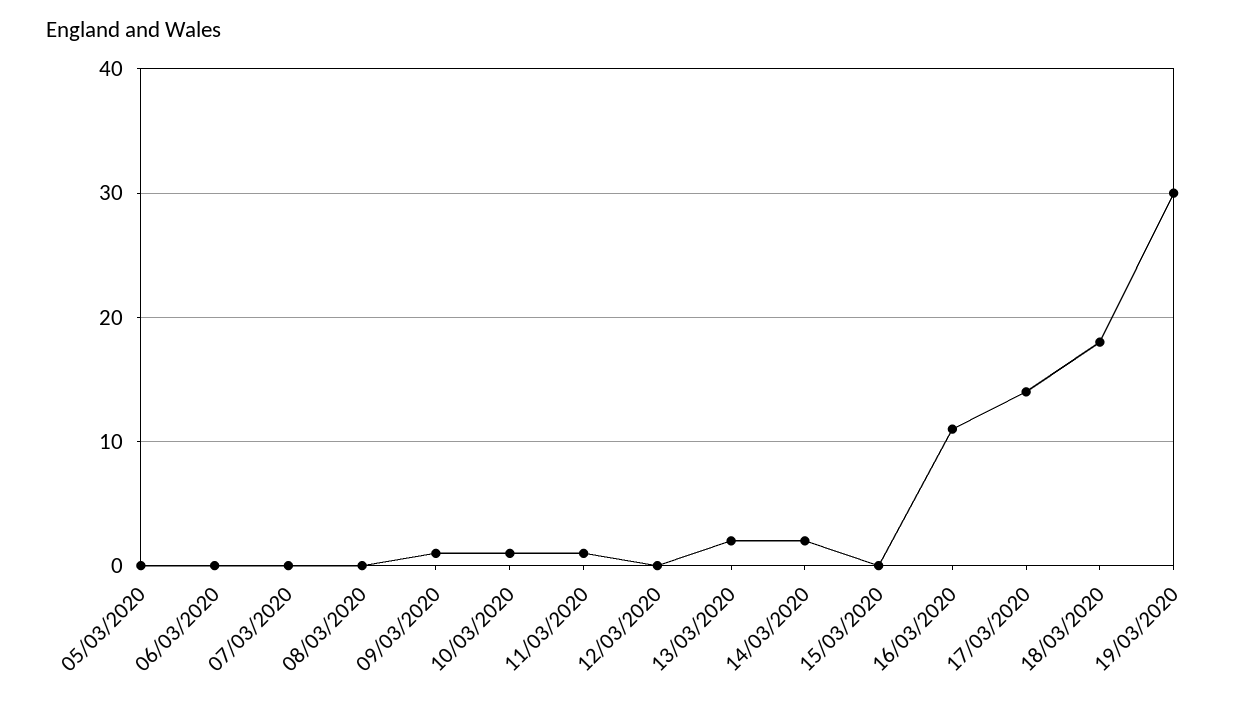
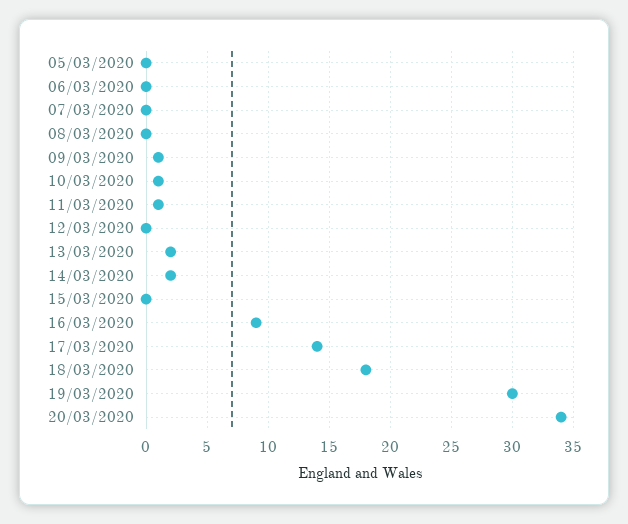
16/03/2020: 11 -> 9
20/03/2020: none -> 34

